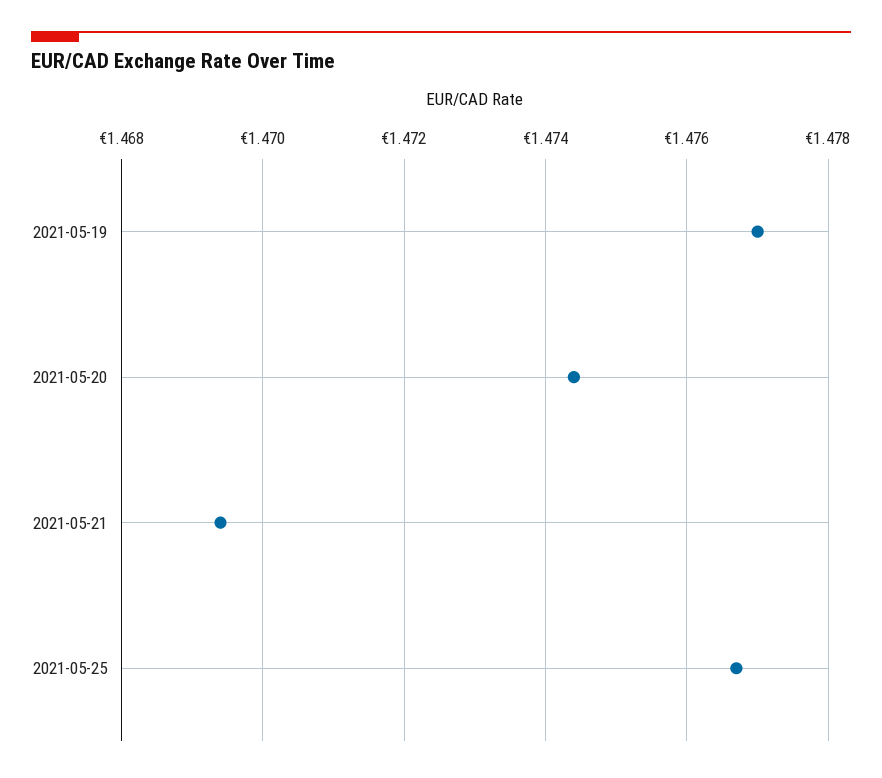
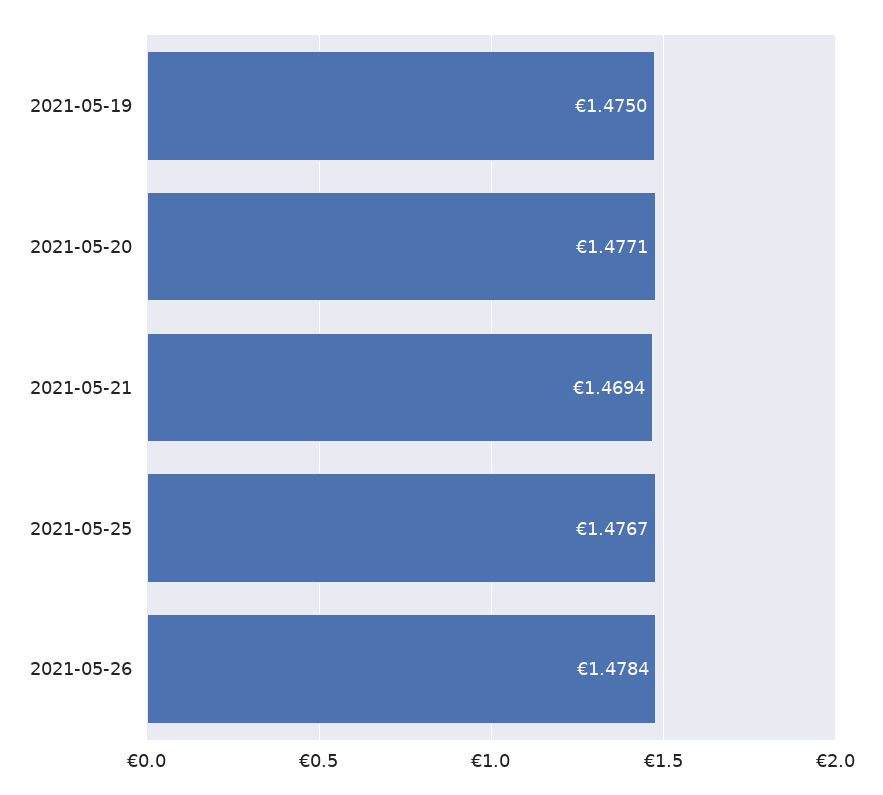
2021-05-19: 1.477 -> 1.475
2021-05-20: 1.4745 -> 1.4771
2021-05-26: none -> 1.4784

